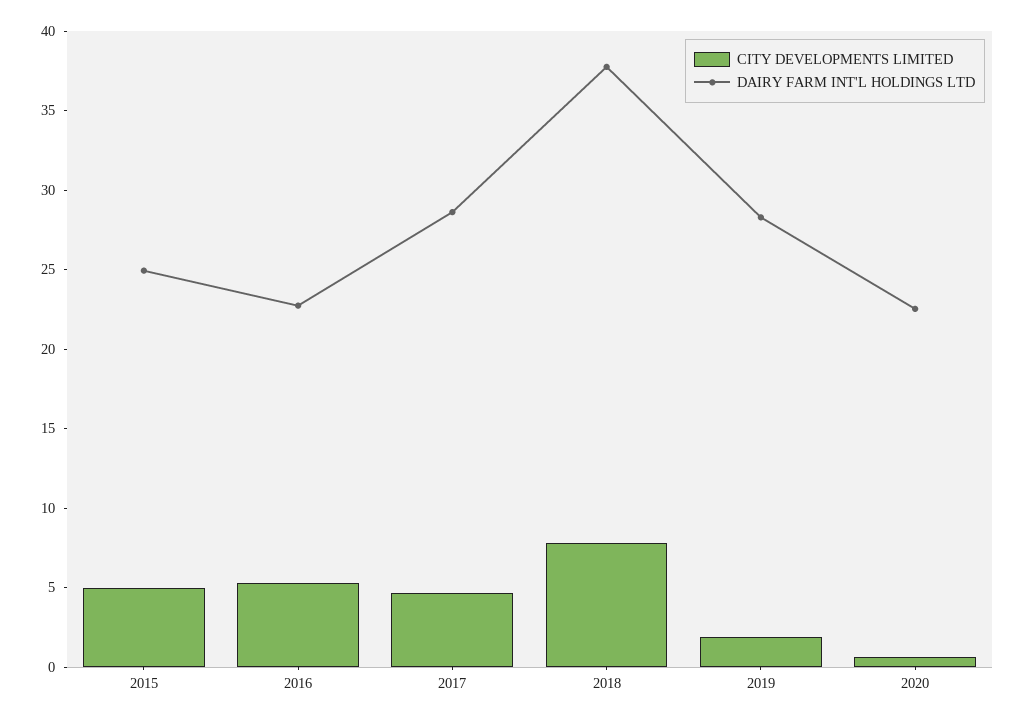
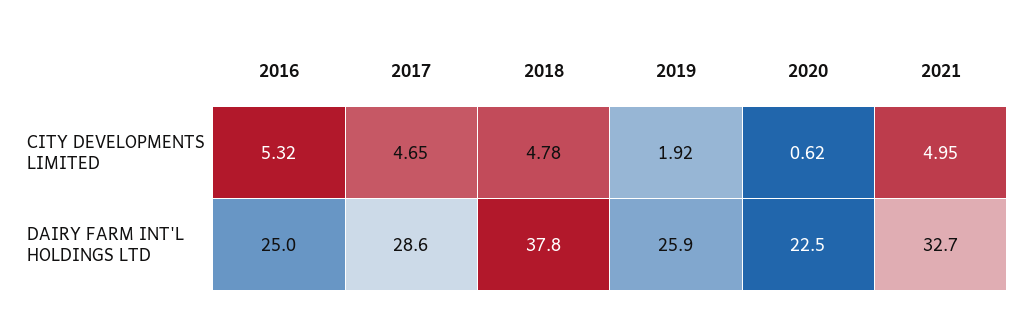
CITY DEVELOPMENTS LIMITED, 2015: 5 -> none
DAIRY FARM INT'L HOLDINGS LTD, 2015: 25 -> none
DAIRY FARM INT'L HOLDINGS LTD, 2016: 23 -> 25
CITY DEVELOPMENTS LIMITED, 2018: 8 -> 4.78
DAIRY FARM INT'L HOLDINGS LTD, 2019: 28 -> 25.9
CITY DEVELOPMENTS LIMITED, 2021: none -> 4.95
DAIRY FARM INT'L HOLDINGS LTD, 2021: none -> 32.7

